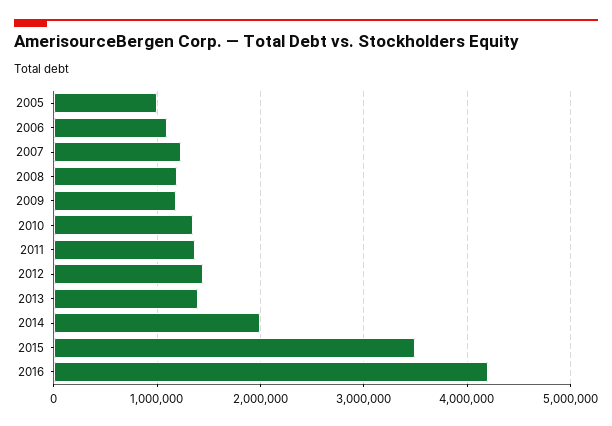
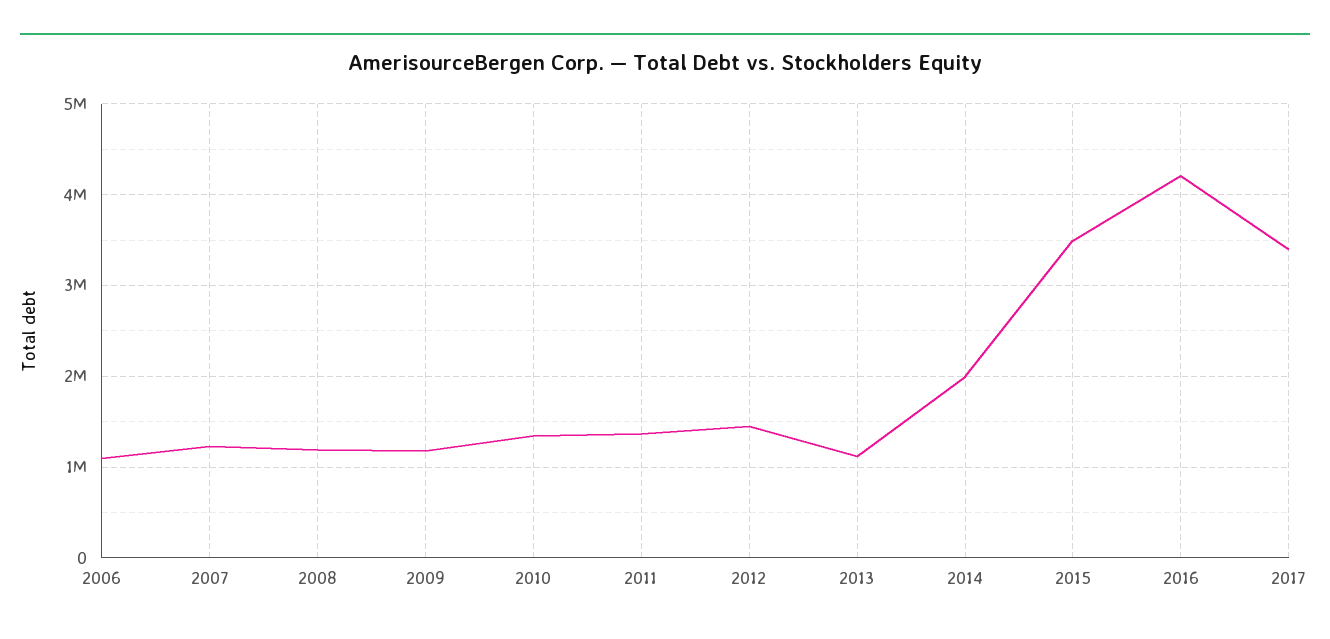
2005: 1000000 -> none
2013: 1400000 -> 1100000
2017: none -> 3400000

